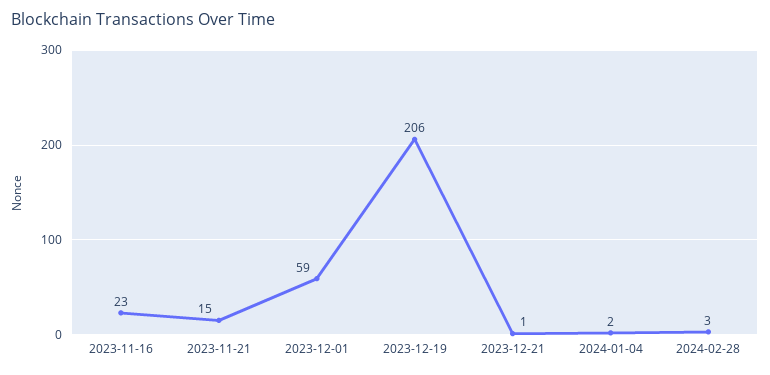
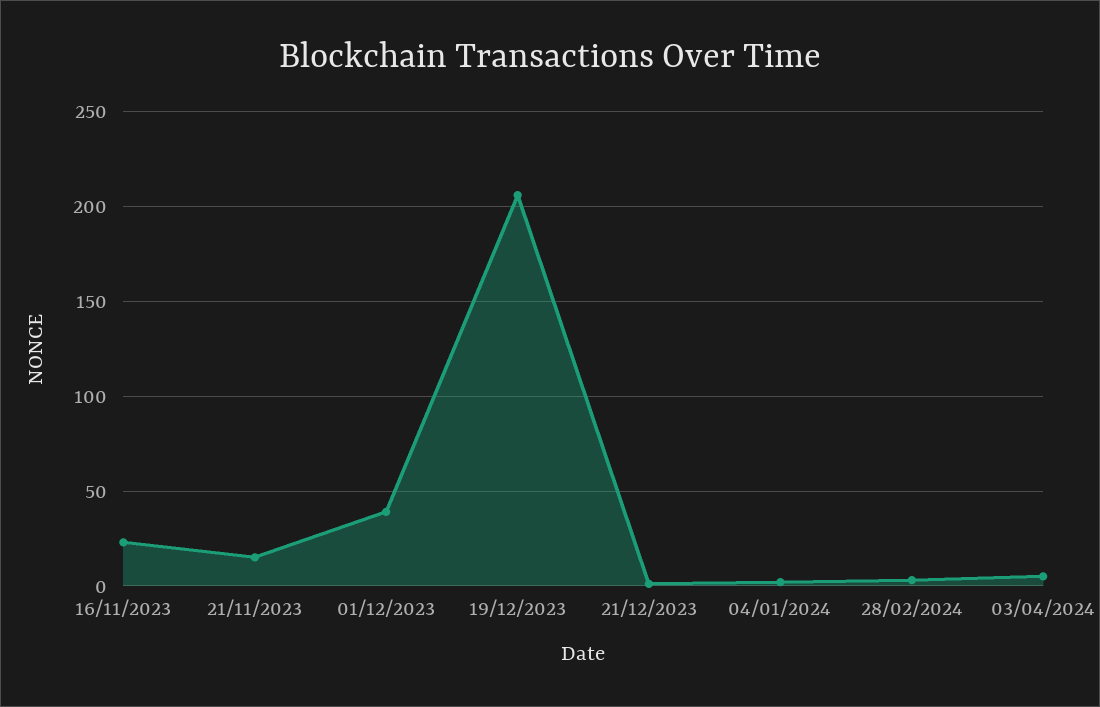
2023-12-01: 59 -> 40
03/04/2024: none -> 5

